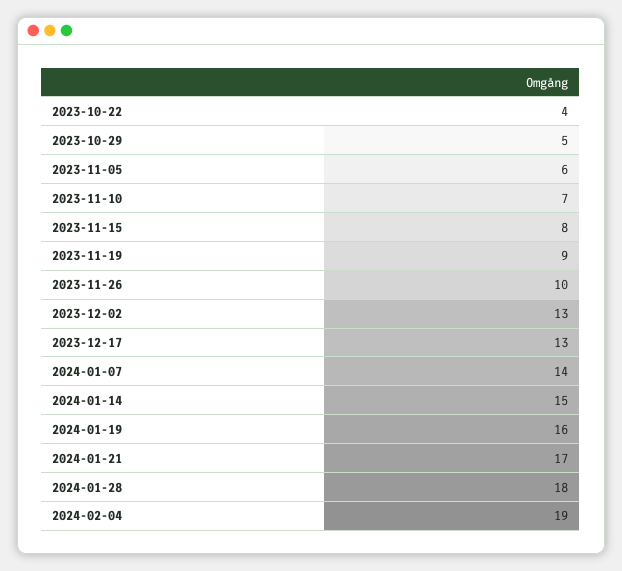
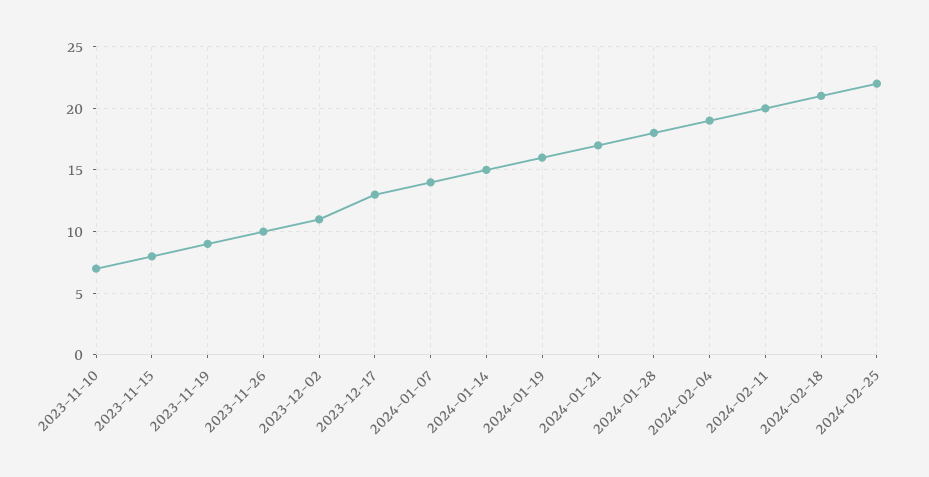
2023-10-22: 4 -> none
2023-10-29: 5 -> none
2023-11-05: 6 -> none
2023-12-02: 13 -> 11
2024-02-11: none -> 20
2024-02-18: none -> 21
2024-02-25: none -> 22

